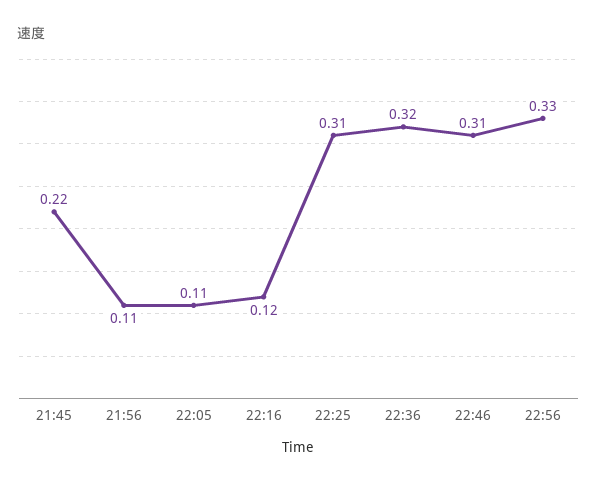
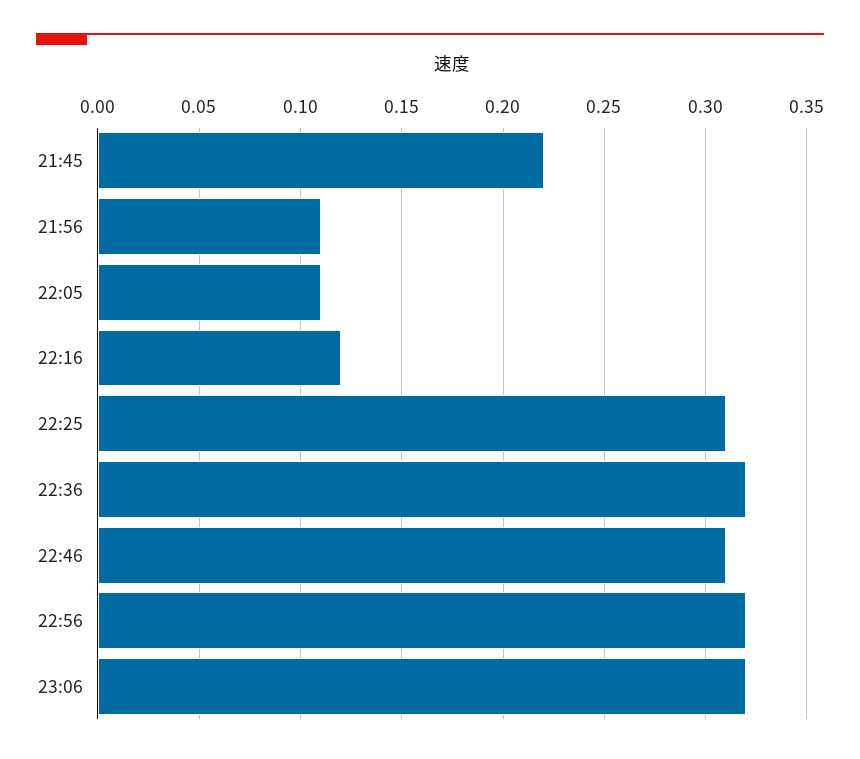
22:56: 0.33 -> 0.32
23:06: none -> 0.32

